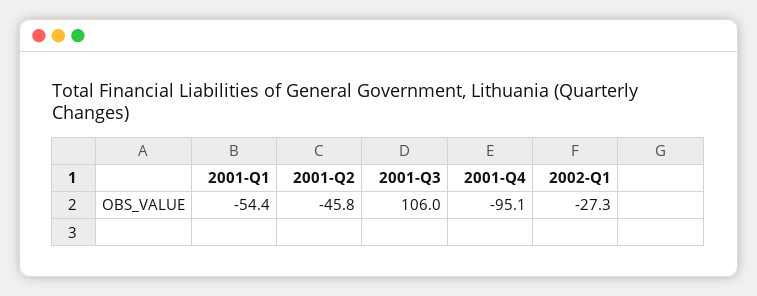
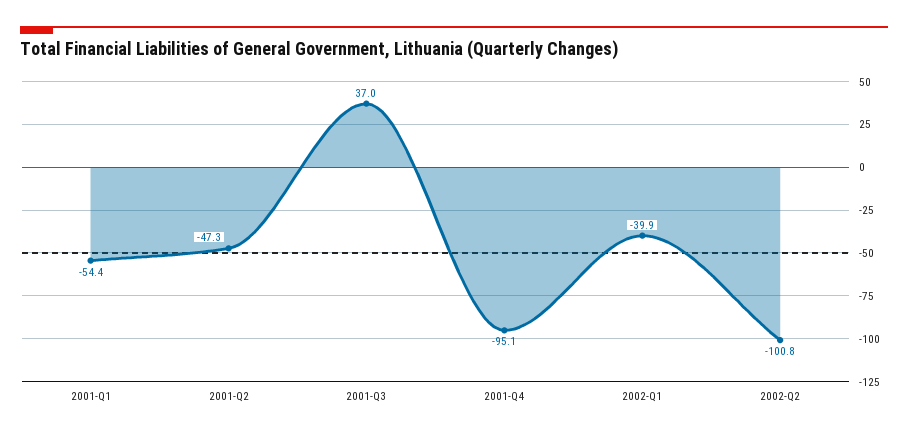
2001-Q2: -45.8 -> -47.3
2001-Q3: 106 -> 37
2002-Q1: -27.3 -> -39.9
2002-Q2: none -> -100.8

